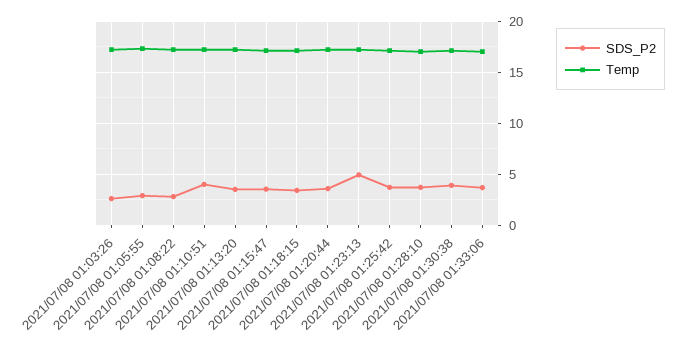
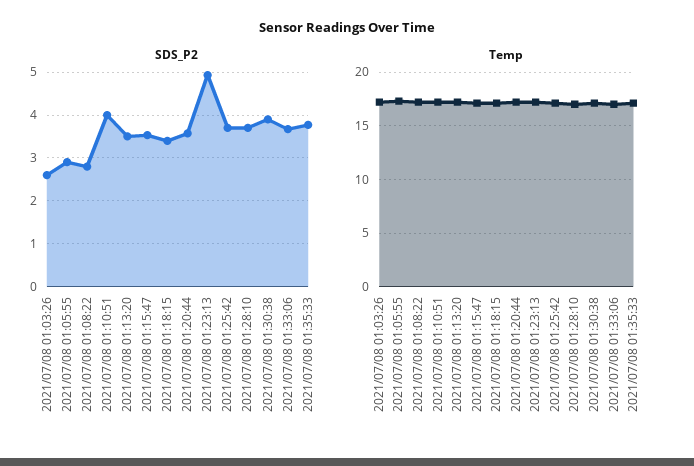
SDS_P2, 2021/07/08 01:35:33: none -> 3.8
Temp, 2021/07/08 01:35:33: none -> 17

